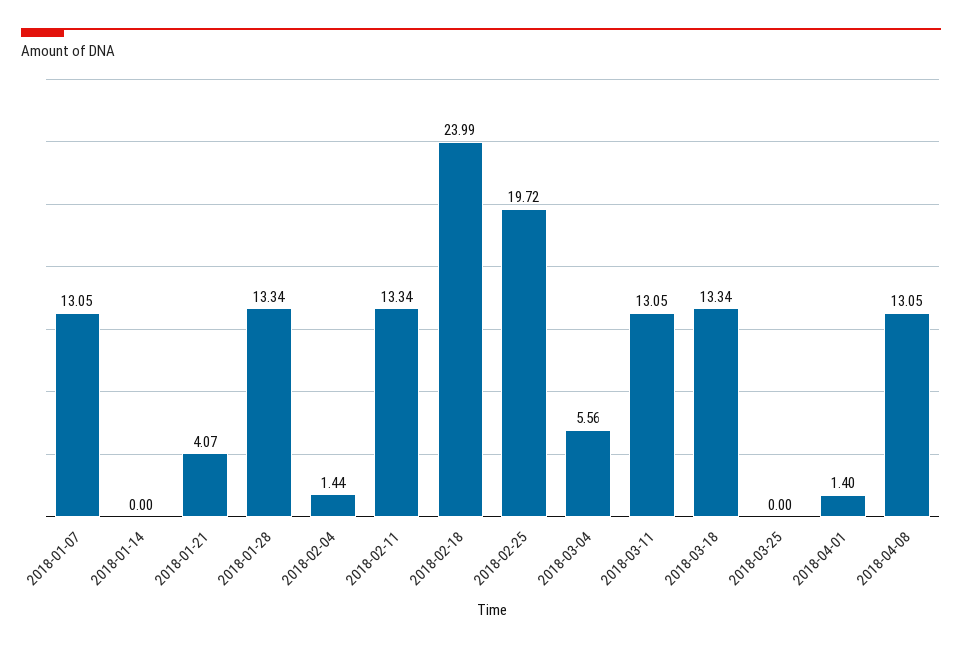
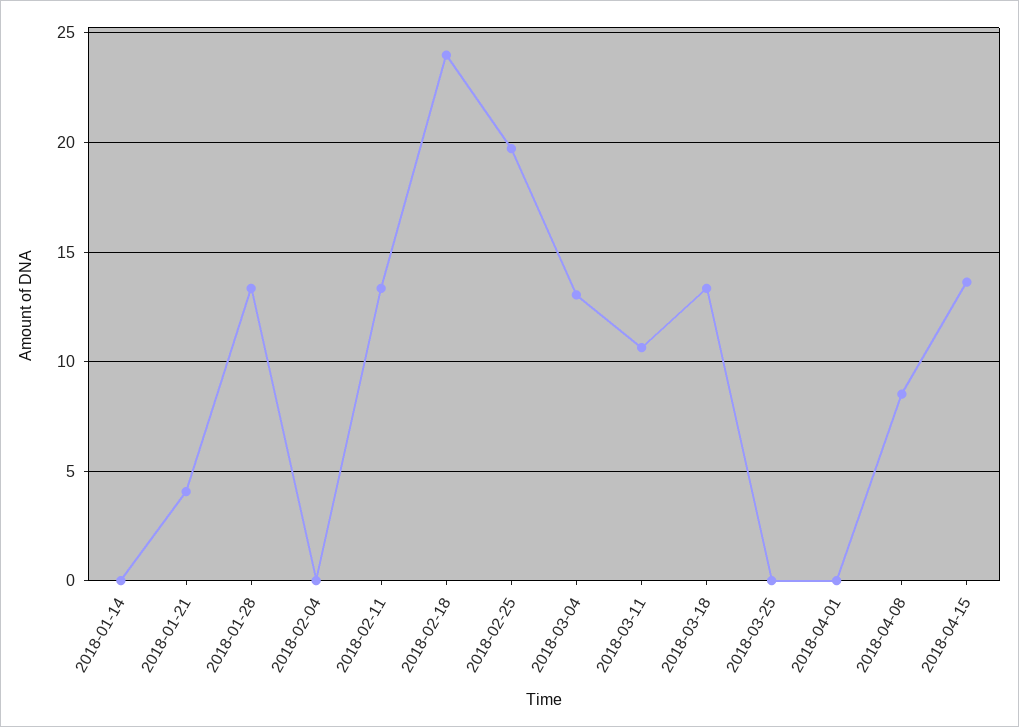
2018-01-07: 13.05 -> none
2018-02-04: 1.44 -> 0
2018-03-04: 5.56 -> 13
2018-03-11: 13.05 -> 10.5
2018-04-01: 1.4 -> 0
2018-04-08: 13.05 -> 8.5
2018-04-15: none -> 13.5

